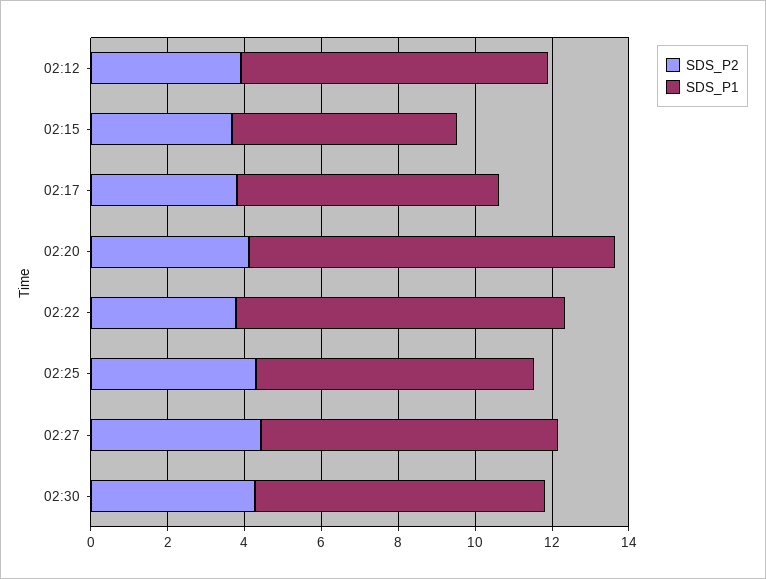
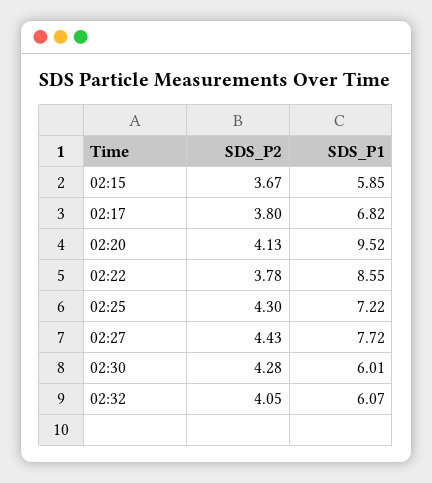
SDS_P2, 02:12: 4 -> none
SDS_P1, 02:12: 8 -> none
SDS_P1, 02:30: 7.5 -> 6.01
SDS_P2, 02:32: none -> 4.05
SDS_P1, 02:32: none -> 6.07

